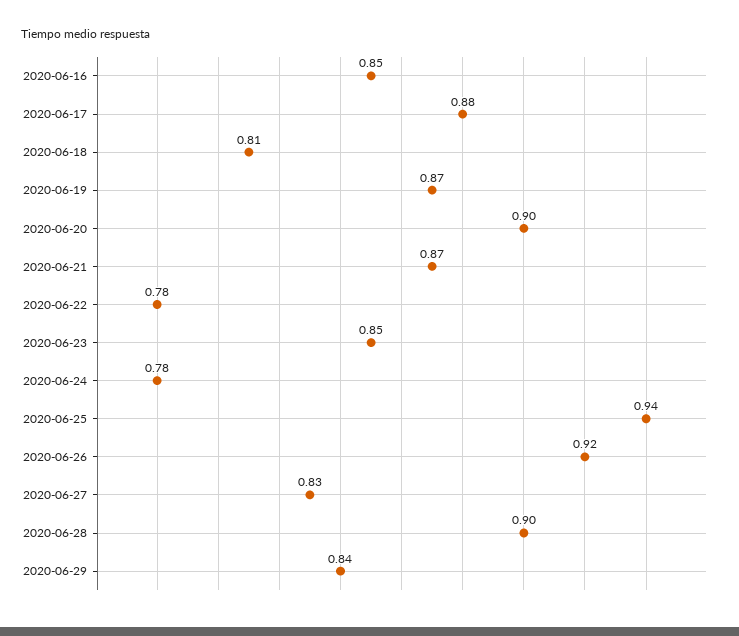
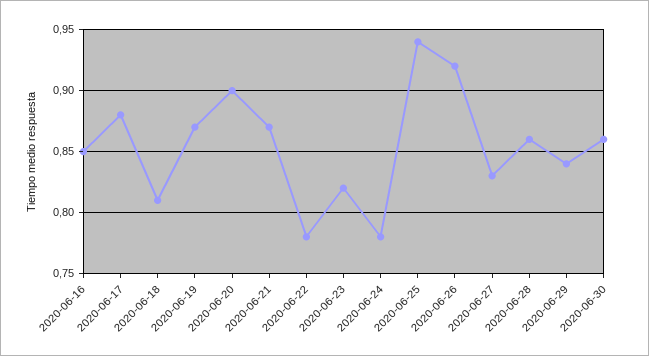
2020-06-23: 0.85 -> 0.82
2020-06-28: 0.9 -> 0.86
2020-06-30: none -> 0.86

